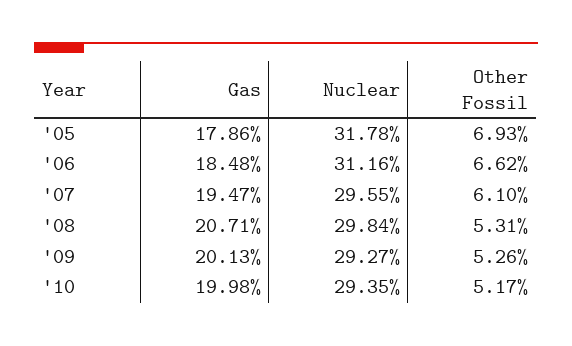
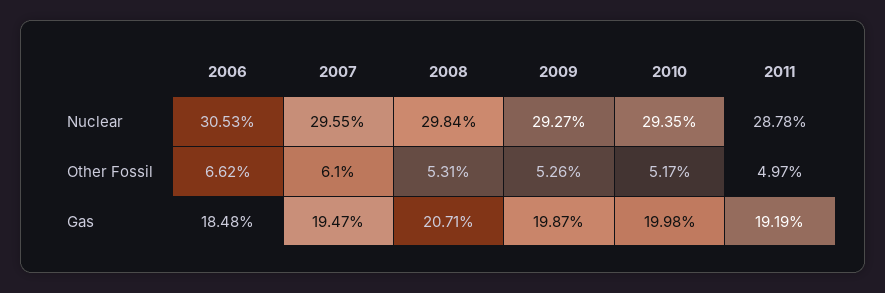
Gas, '05: 17.86 -> none
Nuclear, '05: 31.78 -> none
Other Fossil, '05: 6.93 -> none
Nuclear, '06: 31.16 -> 30.53
Gas, '09: 20.13 -> 19.87
Nuclear, 2011: none -> 28.78
Other Fossil, 2011: none -> 4.97
Gas, 2011: none -> 19.19

